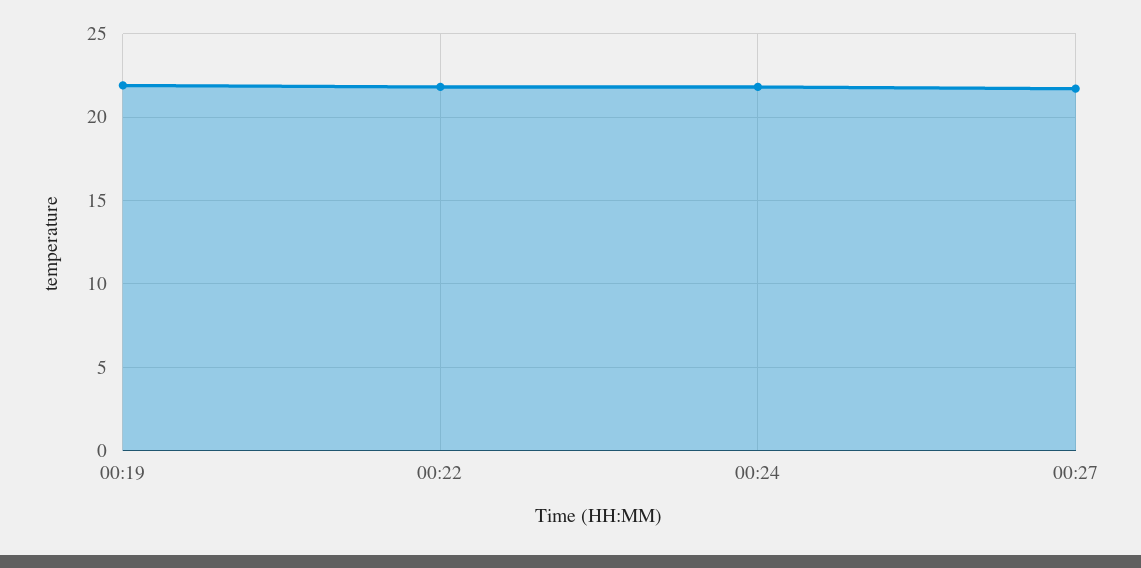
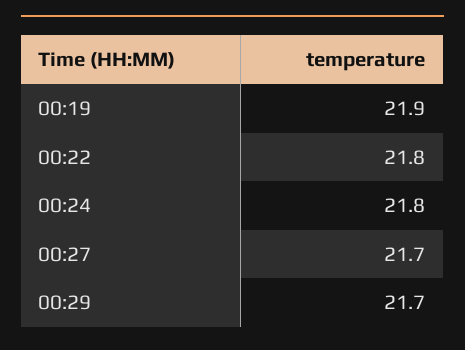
00:29: none -> 21.7

